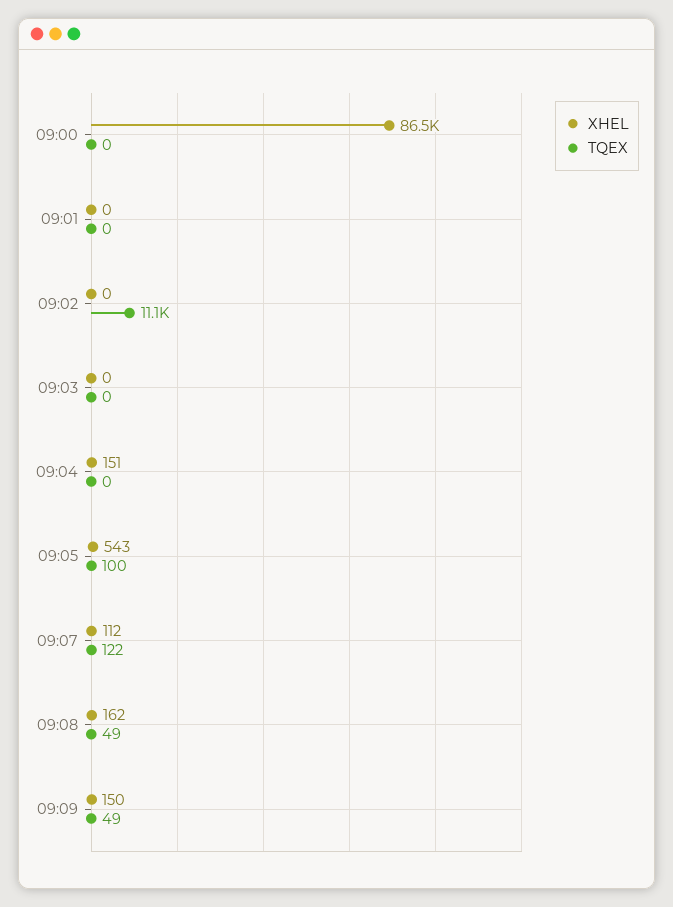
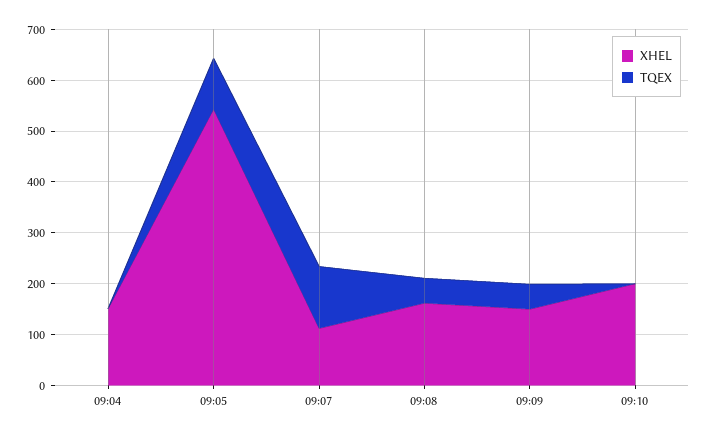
XHEL, 09:00: 86500 -> none
TQEX, 09:00: 0 -> none
XHEL, 09:01: 0 -> none
TQEX, 09:01: 0 -> none
XHEL, 09:02: 0 -> none
TQEX, 09:02: 11100 -> none
XHEL, 09:03: 0 -> none
TQEX, 09:03: 0 -> none
XHEL, 09:10: none -> 200
TQEX, 09:10: none -> 0

